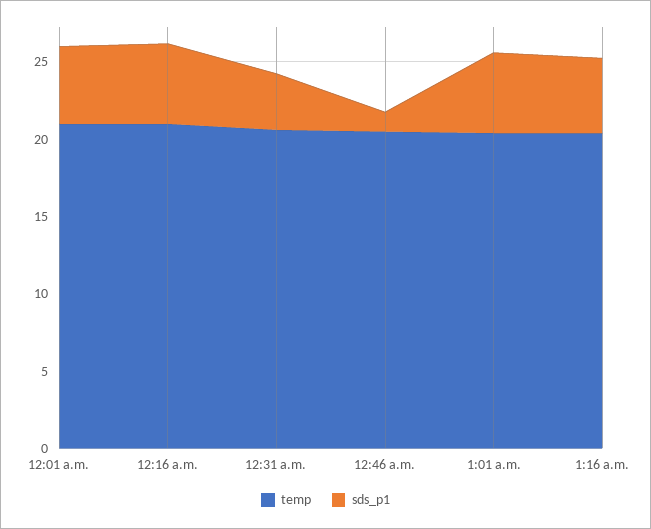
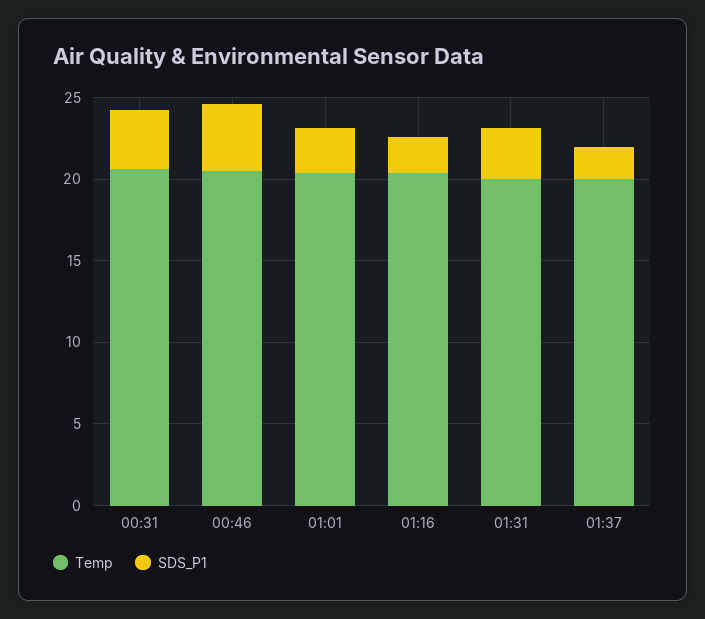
temp, 12:01 a.m.: 21 -> none
sds_p1, 12:01 a.m.: 5 -> none
temp, 12:16 a.m.: 21 -> none
sds_p1, 12:16 a.m.: 5 -> none
sds_p1, 12:46 a.m.: 1 -> 4
sds_p1, 1:01 a.m.: 5 -> 3
sds_p1, 1:16 a.m.: 5 -> 2
temp, 01:31: none -> 20
sds_p1, 01:31: none -> 3
temp, 01:37: none -> 20
sds_p1, 01:37: none -> 2

